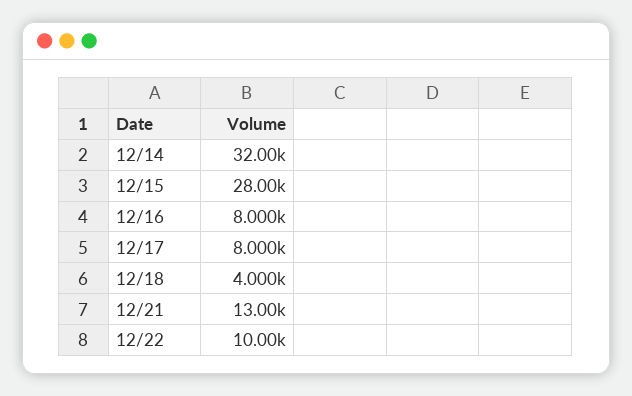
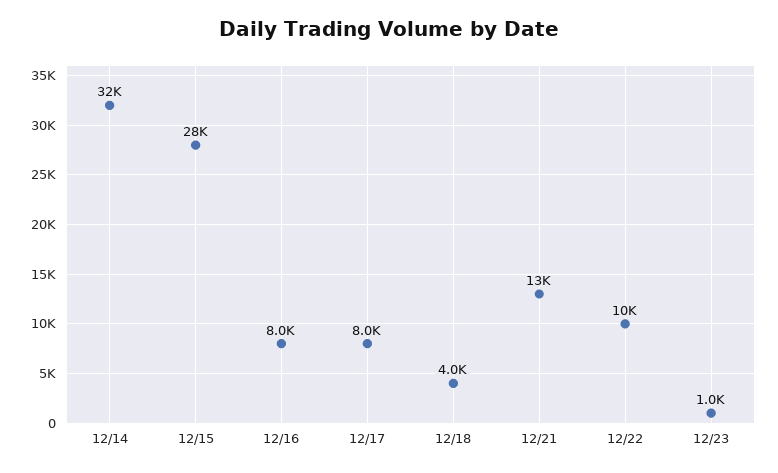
12/23: none -> 1000

